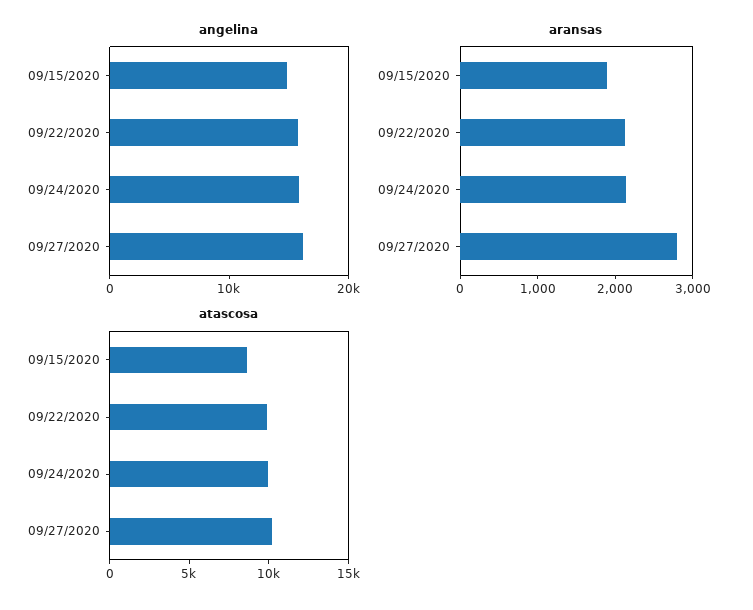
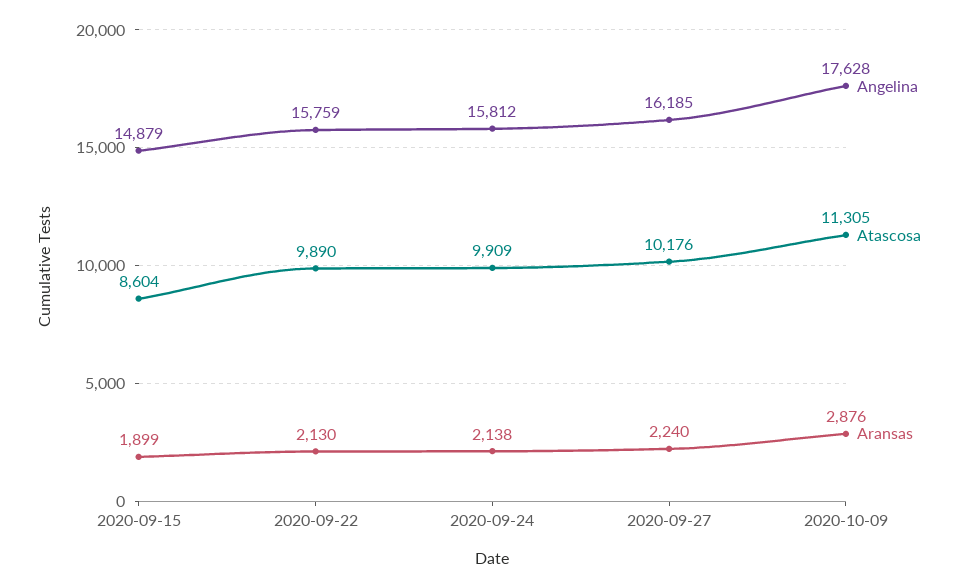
aransas, 09/27/2020: 2800 -> 2240
angelina, 2020-10-09: none -> 17628
atascosa, 2020-10-09: none -> 11305
aransas, 2020-10-09: none -> 2876

